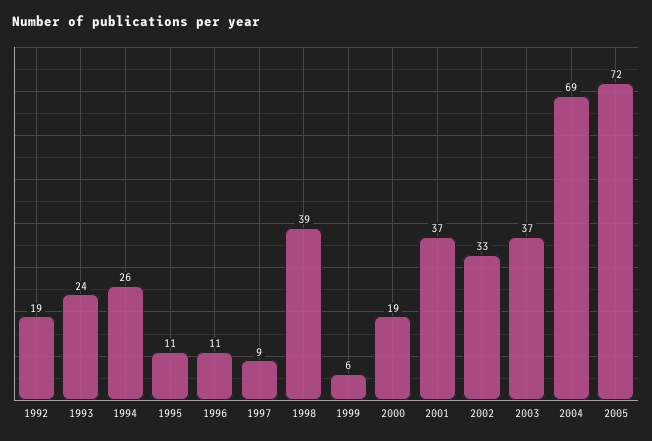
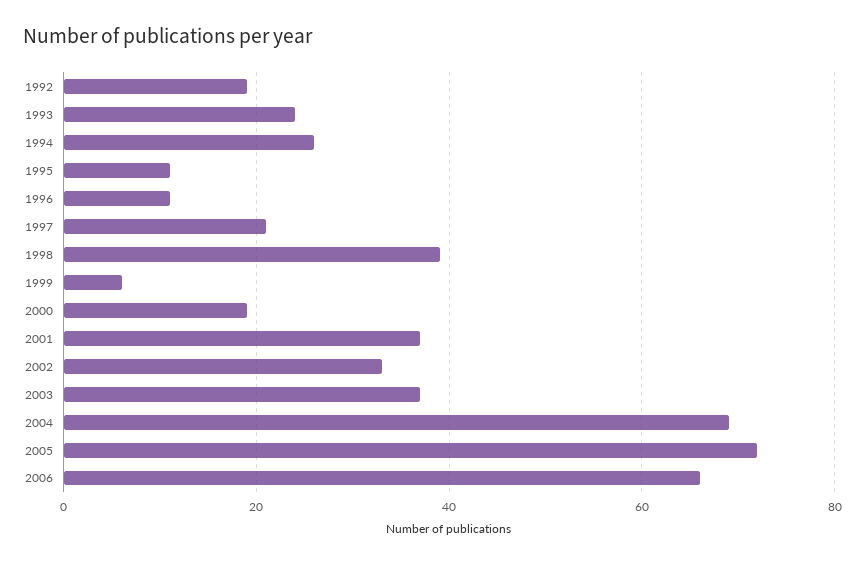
1997: 9 -> 20
2006: none -> 65

